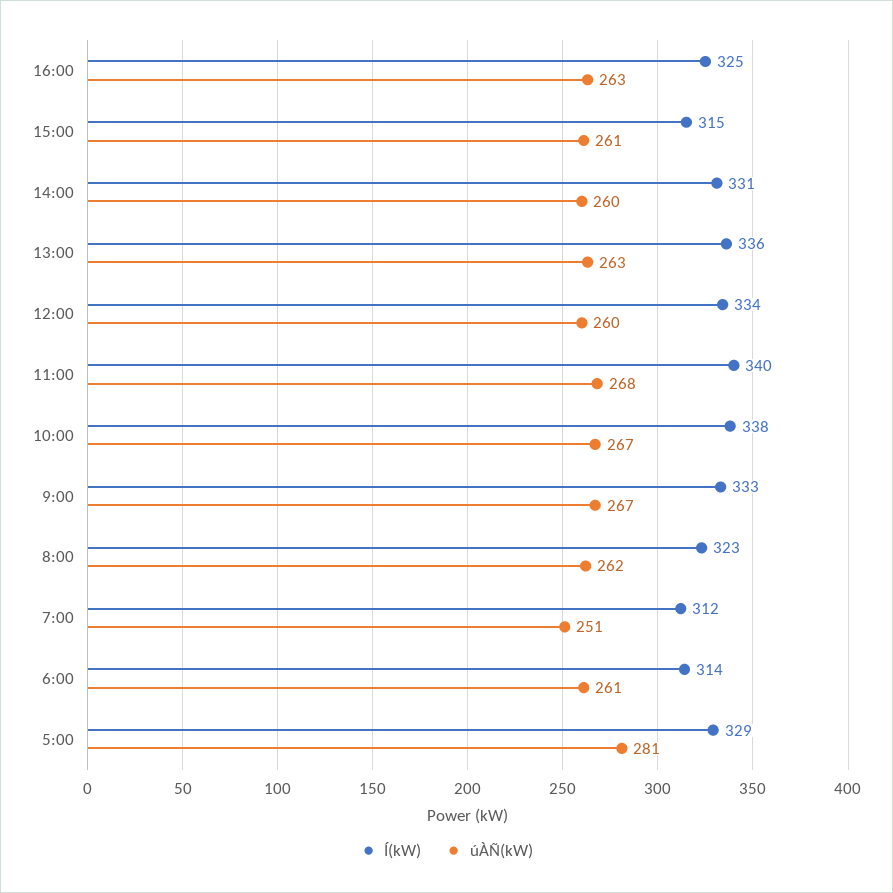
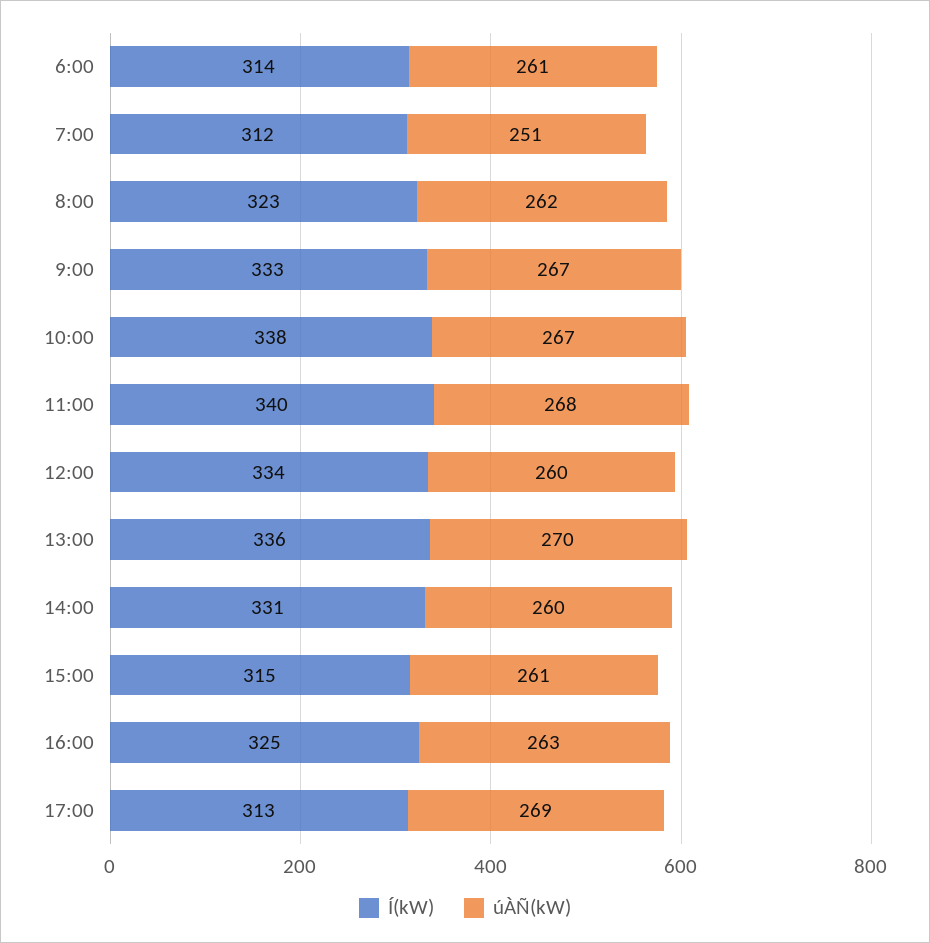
úÀÑ(kW), 13:00: 263 -> 270
Í(kW), 5:00: 329 -> none
úÀÑ(kW), 5:00: 281 -> none
Í(kW), 17:00: none -> 313
úÀÑ(kW), 17:00: none -> 269

